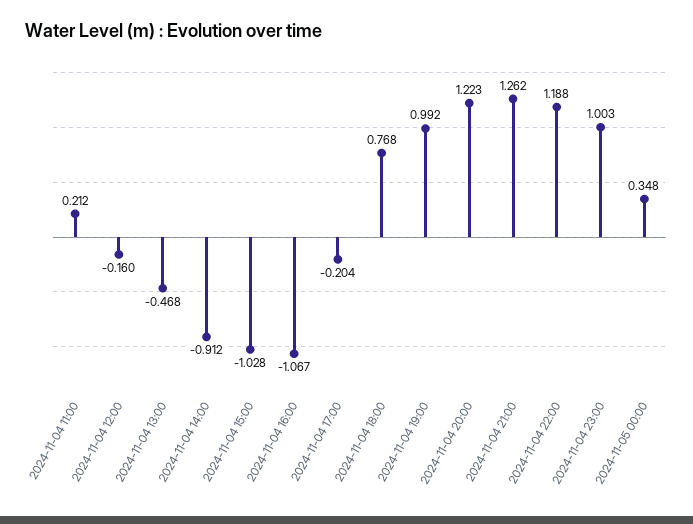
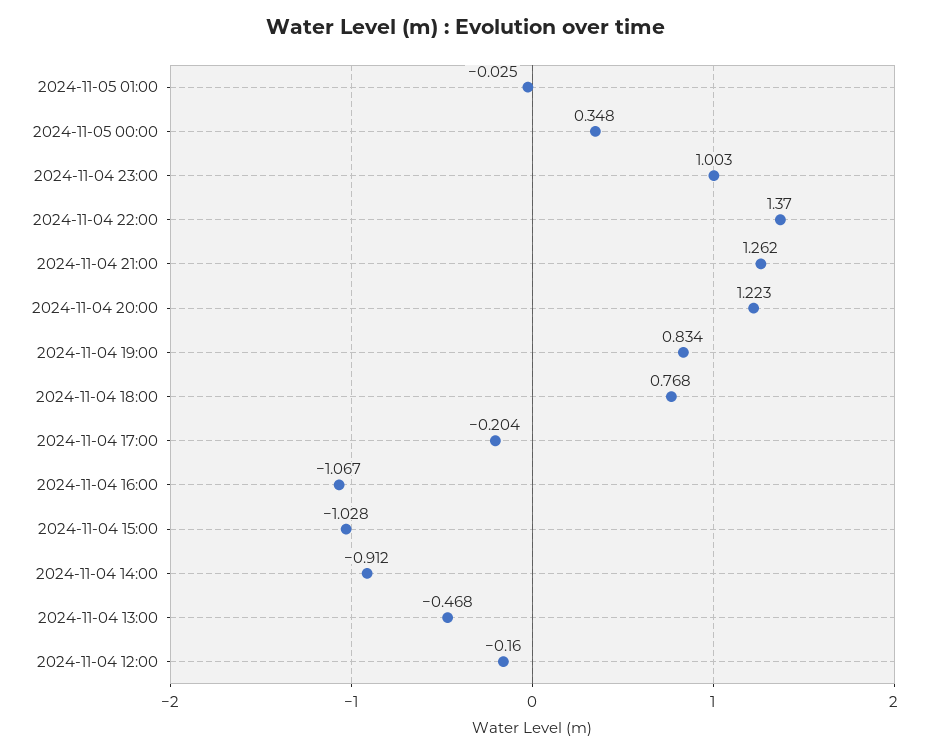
2024-11-04 11:00: 0.212 -> none
2024-11-04 19:00: 0.992 -> 0.834
2024-11-04 22:00: 1.188 -> 1.37
2024-11-05 01:00: none -> -0.025

